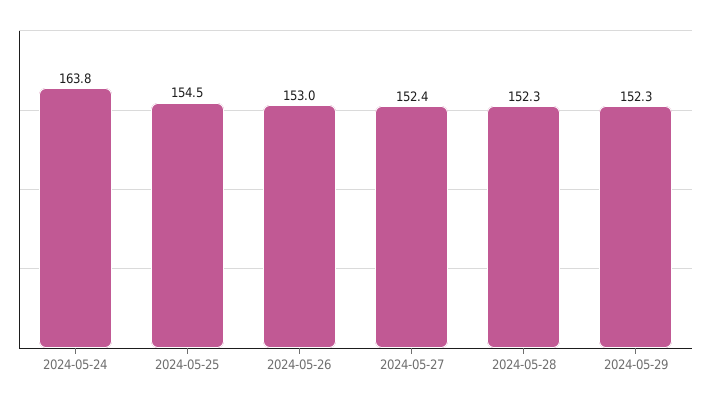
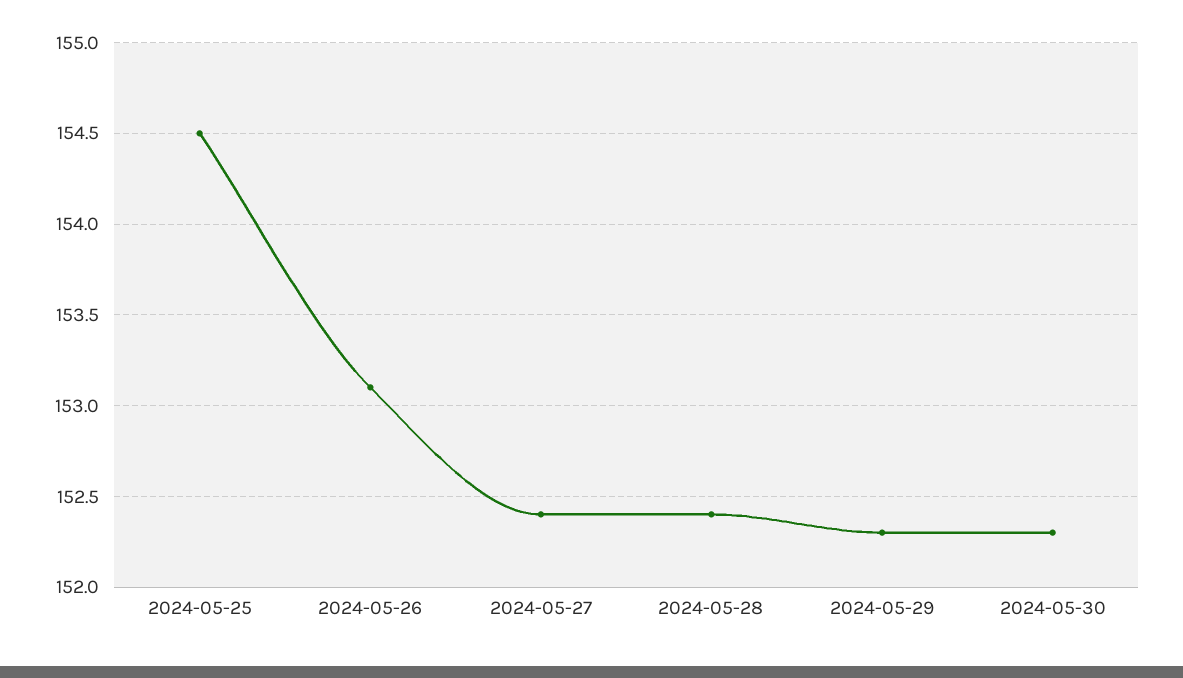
2024-05-24: 163.8 -> none
2024-05-26: 153 -> 153.1
2024-05-28: 152.3 -> 152.4
2024-05-30: none -> 152.3

